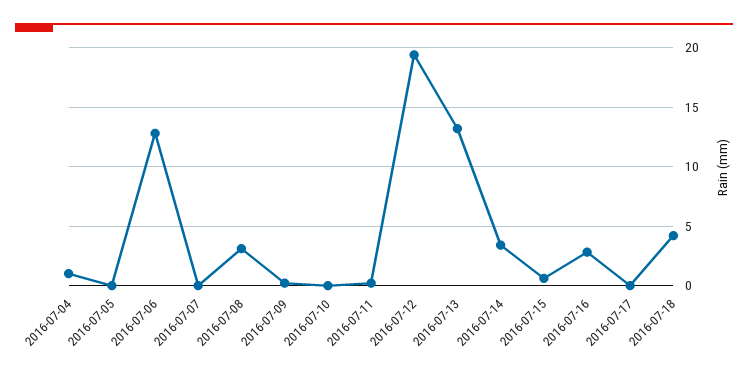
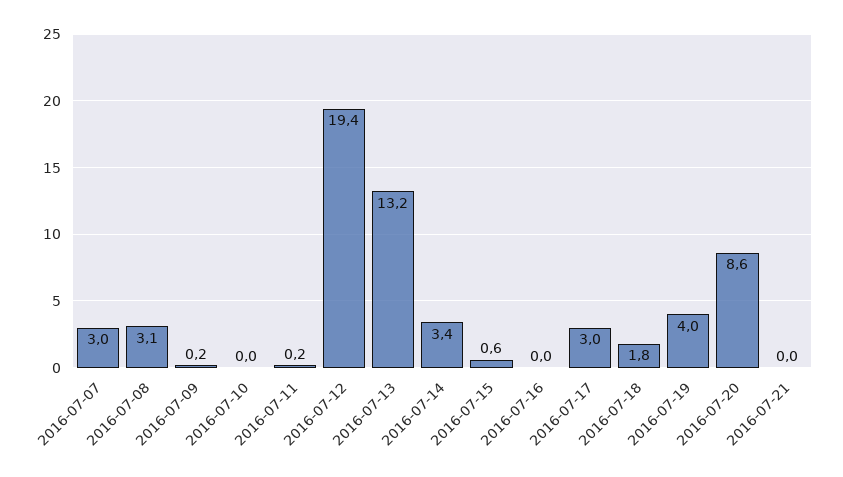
2016-07-04: 1 -> none
2016-07-05: 0 -> none
2016-07-06: 13 -> none
2016-07-07: 0 -> 3
2016-07-16: 3 -> 0
2016-07-17: 0 -> 3
2016-07-18: 4 -> 1.8
2016-07-19: none -> 4
2016-07-20: none -> 8.6
2016-07-21: none -> 0

